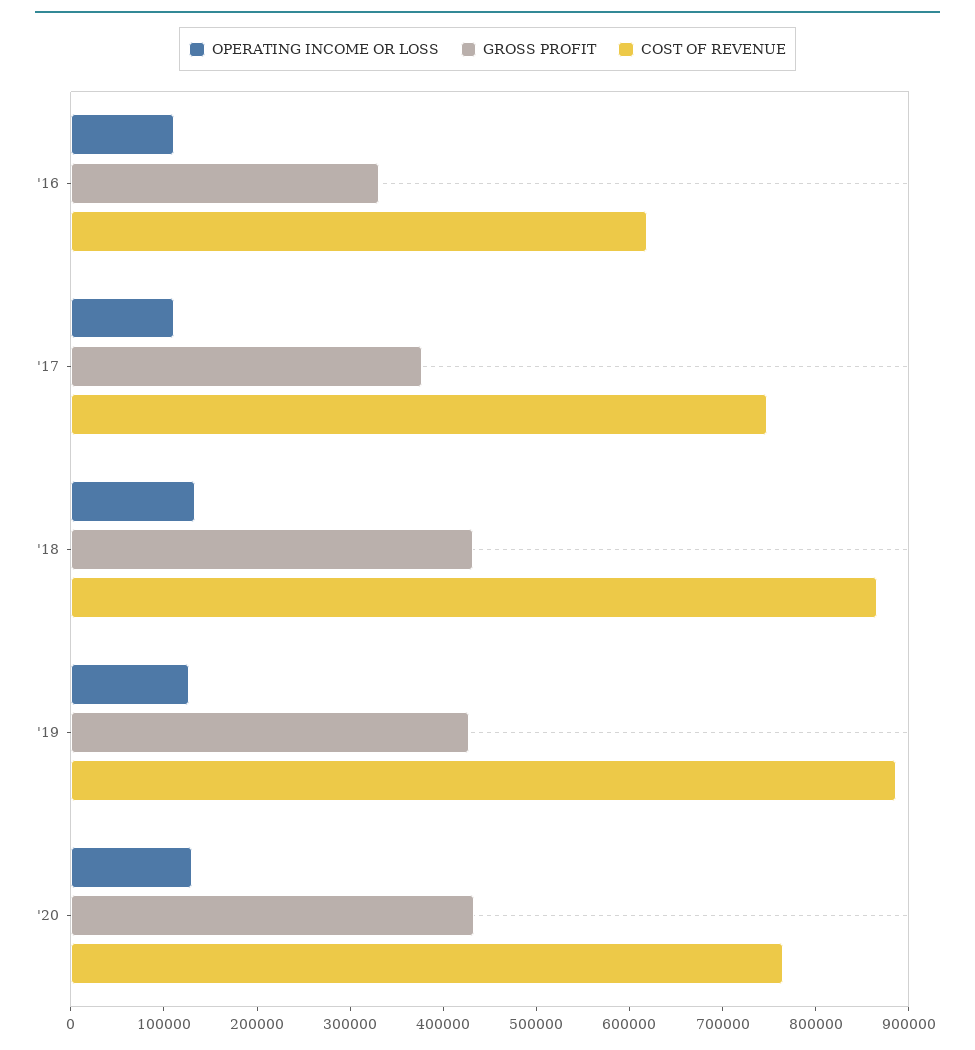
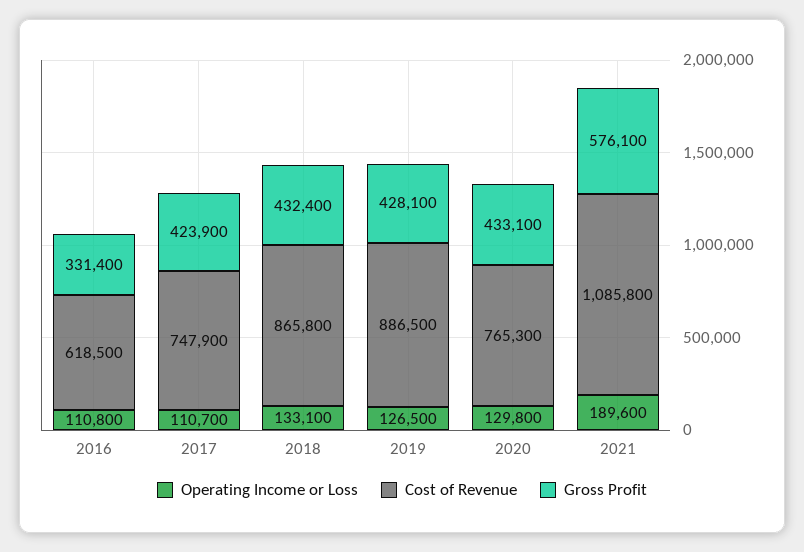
GROSS PROFIT, '17: 380000 -> 423900
OPERATING INCOME OR LOSS, 2021: none -> 189600
COST OF REVENUE, 2021: none -> 1085800
GROSS PROFIT, 2021: none -> 576100

